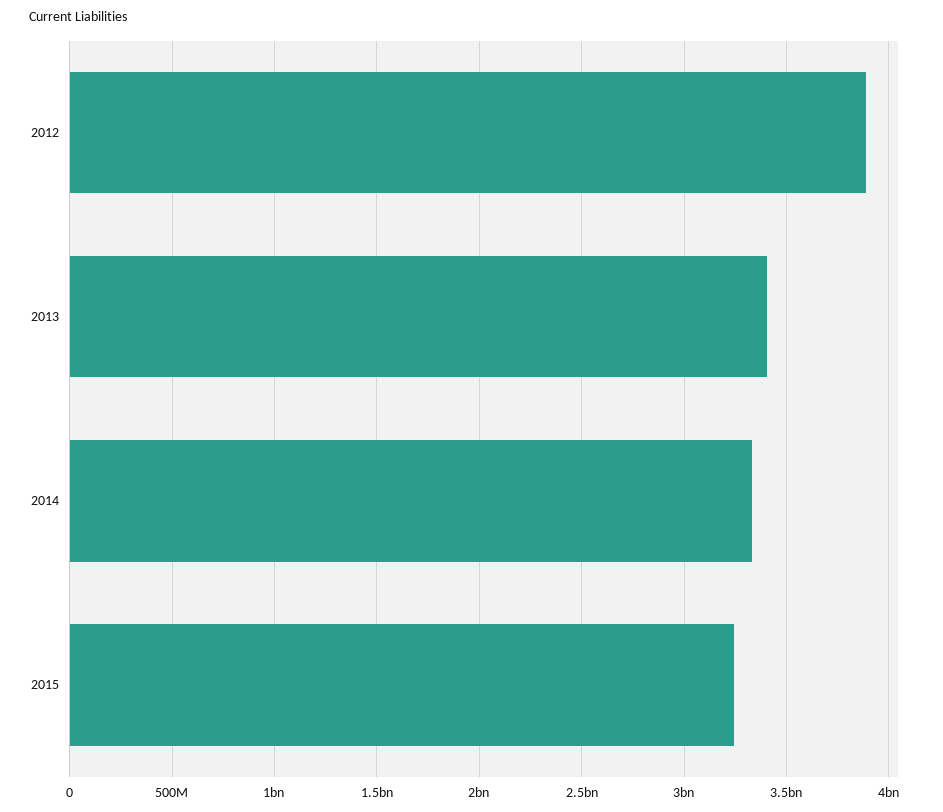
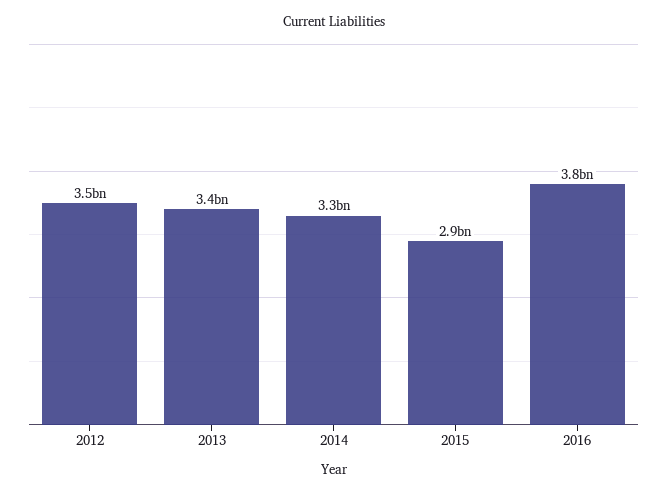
2012: 3900000000 -> 3500000000
2015: 3250000000 -> 2900000000
2016: none -> 3800000000

